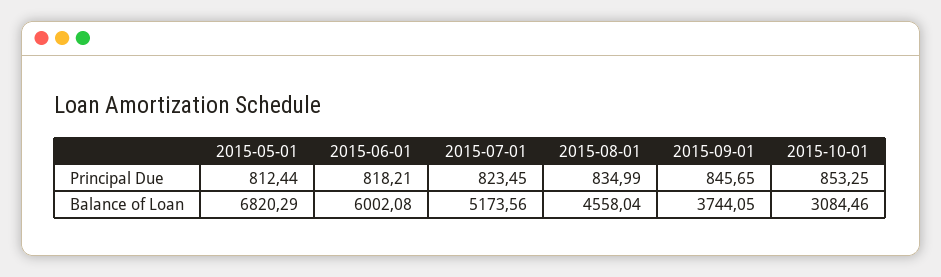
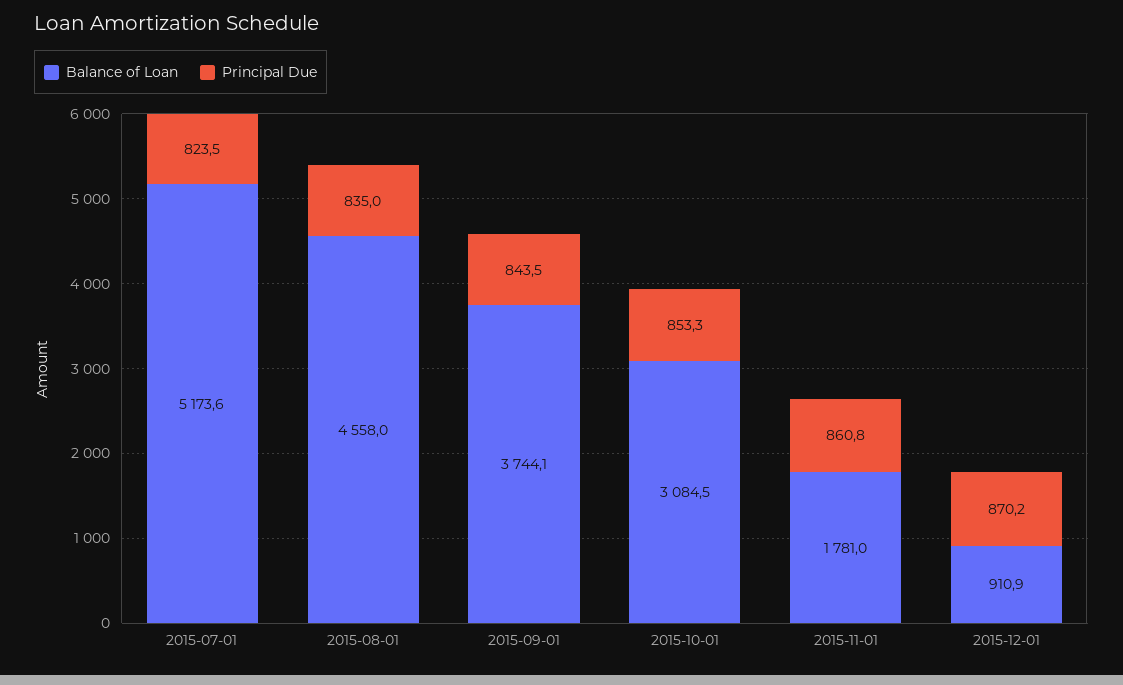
Principal Due, 2015-05-01: 812.44 -> none
Principal Due, 2015-06-01: 818.21 -> none
Principal Due, 2015-09-01: 845.65 -> 843.5
Balance of Loan, 2015-05-01: 6820.29 -> none
Balance of Loan, 2015-06-01: 6002.08 -> none
Balance of Loan, 2015-11-01: none -> 1781
Principal Due, 2015-11-01: none -> 860.8
Balance of Loan, 2015-12-01: none -> 910.9
Principal Due, 2015-12-01: none -> 870.2

